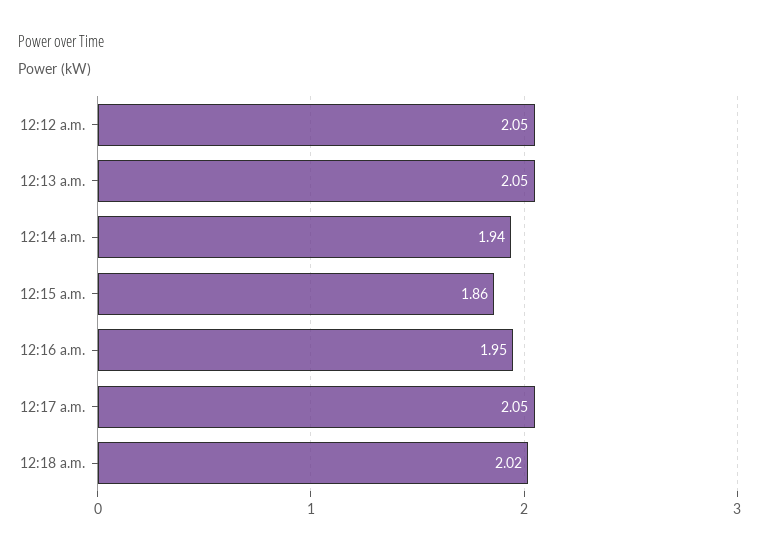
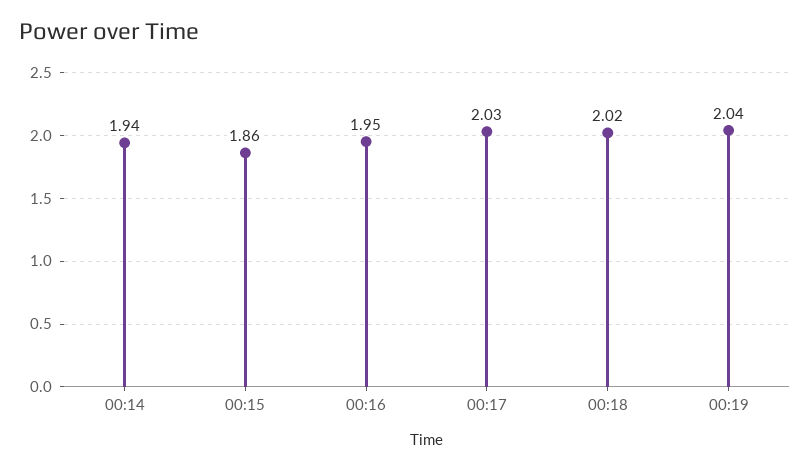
12:12 a.m.: 2.05 -> none
12:13 a.m.: 2.05 -> none
12:17 a.m.: 2.05 -> 2.03
00:19: none -> 2.04

